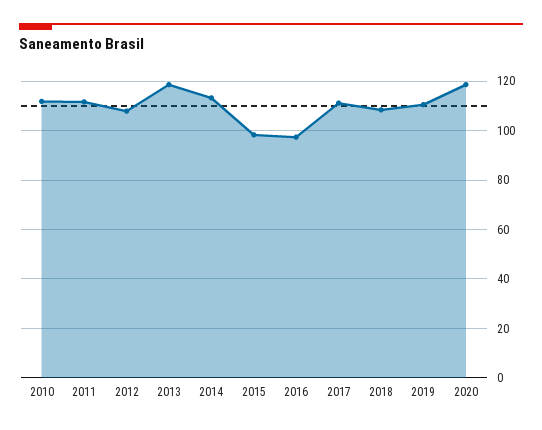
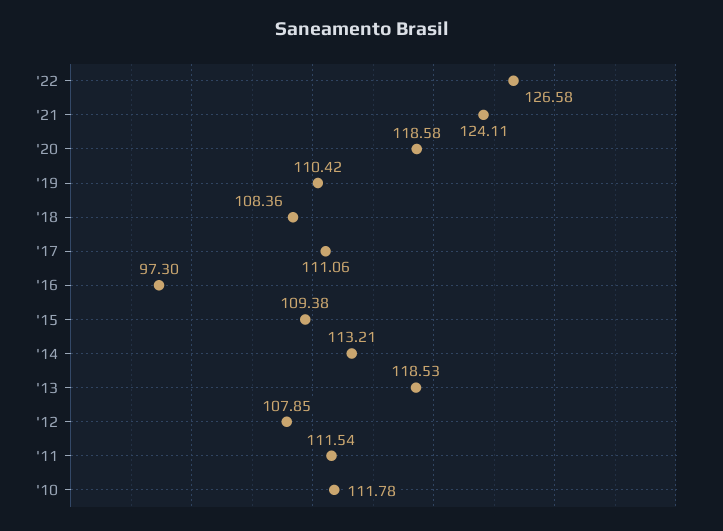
2015: 97.5 -> 109.38
'22: none -> 126.58
'21: none -> 124.11

